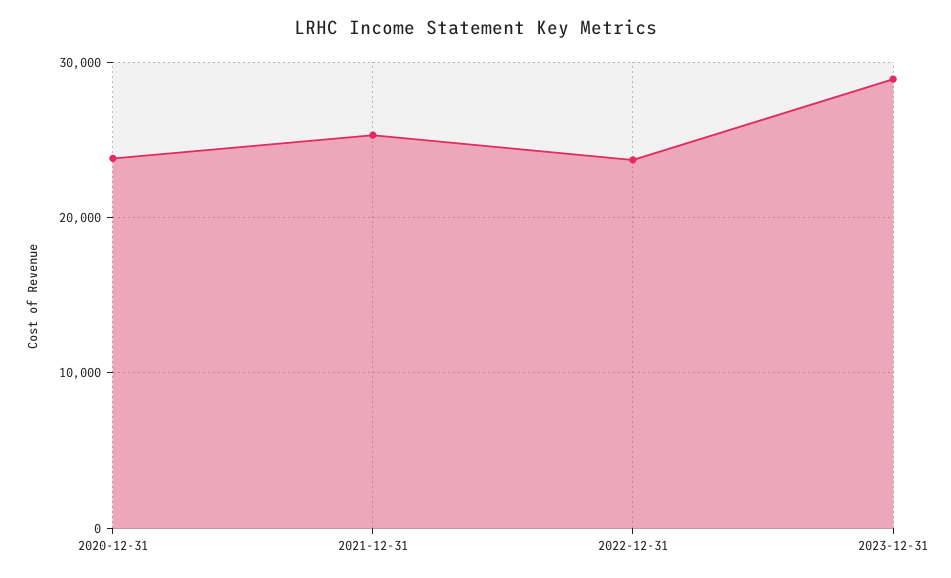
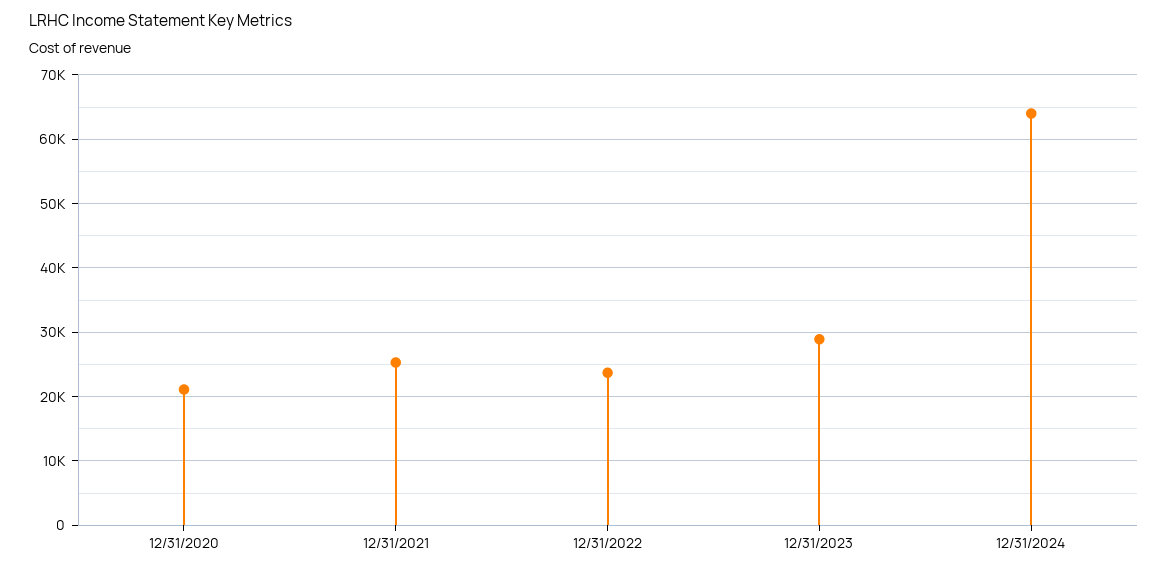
2020-12-31: 24000 -> 21000
12/31/2024: none -> 64000

